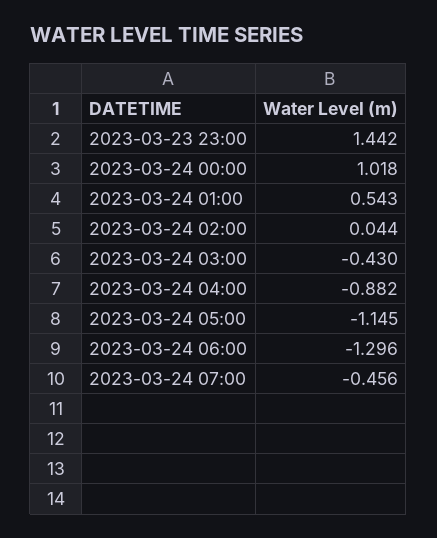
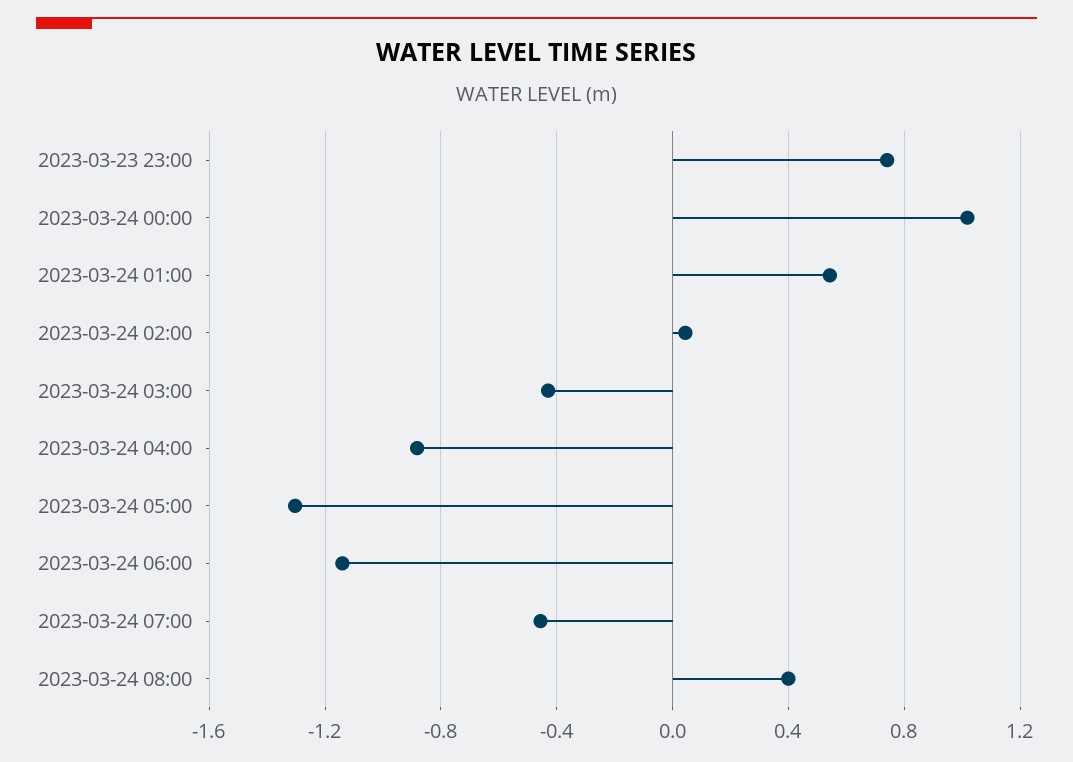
2023-03-23 23:00: 1.442 -> 0.75
2023-03-24 05:00: -1.145 -> -1.3
2023-03-24 06:00: -1.296 -> -1.15
2023-03-24 08:00: none -> 0.4

